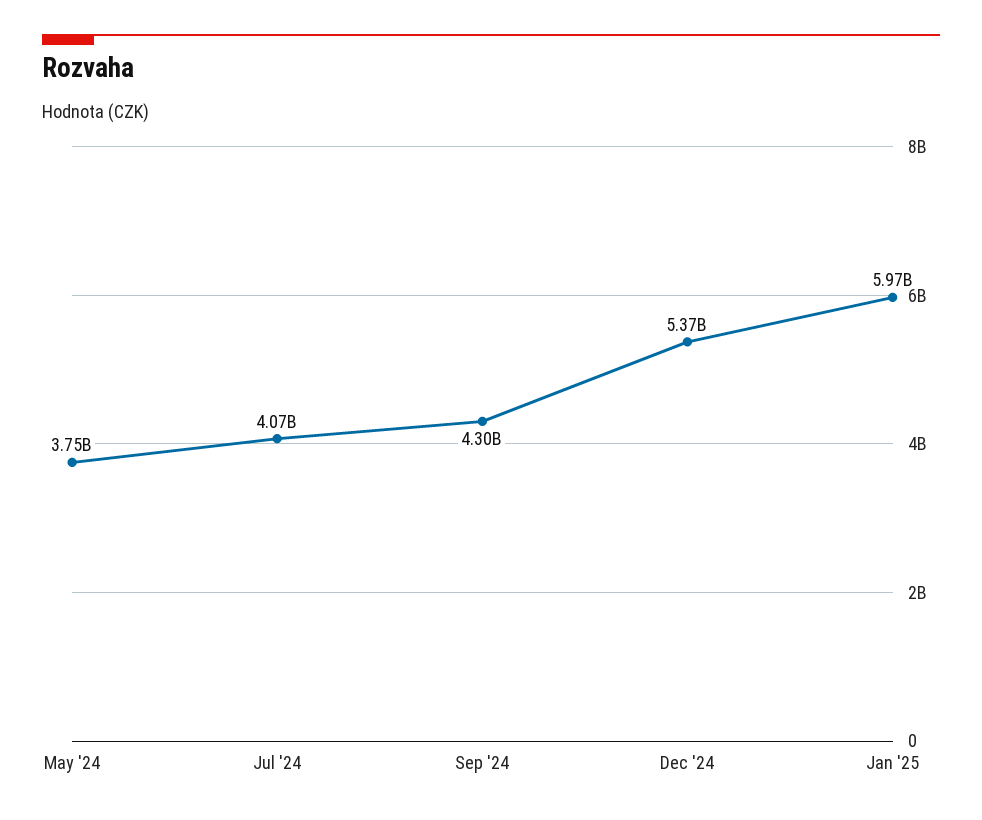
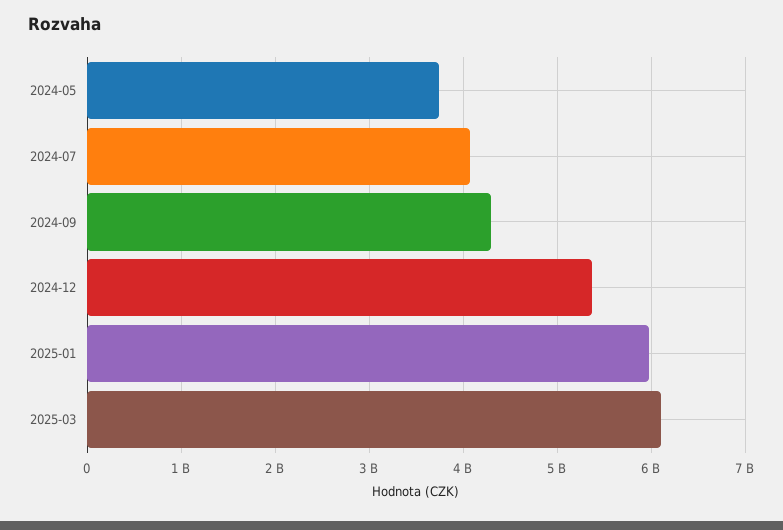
2025-03: none -> 6100000000

